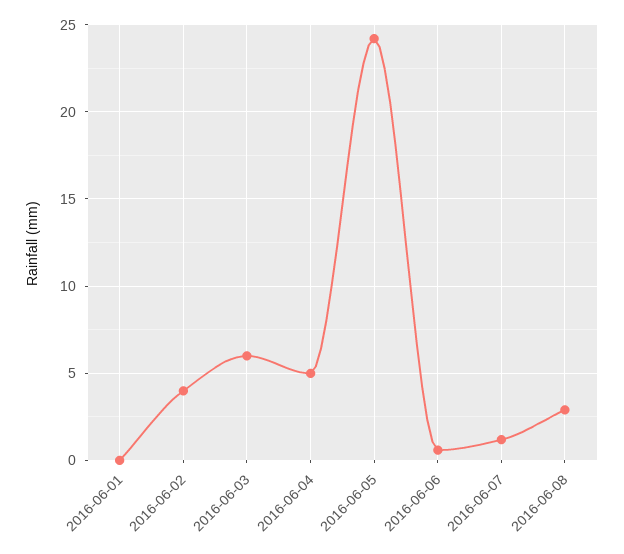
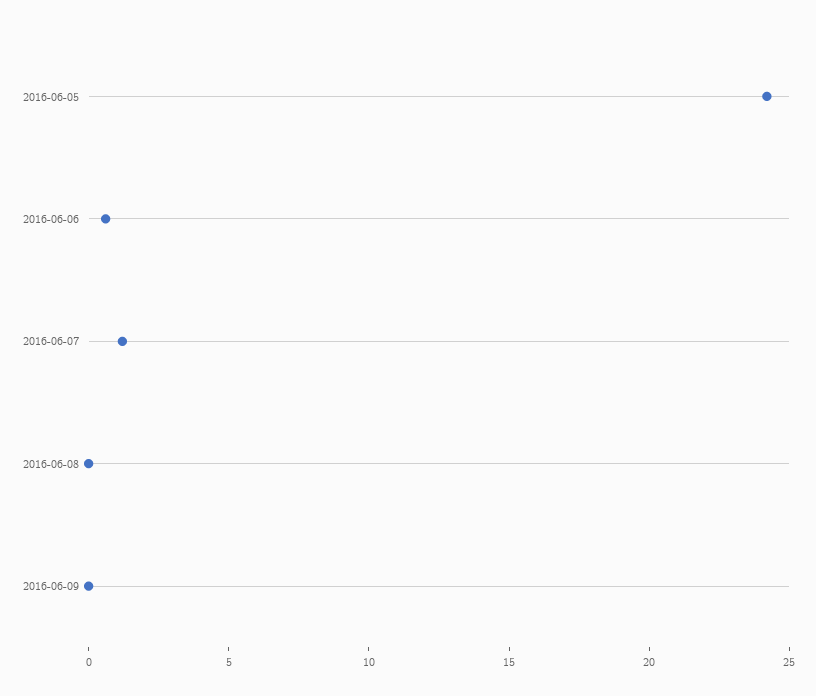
2016-06-01: 0 -> none
2016-06-02: 4 -> none
2016-06-03: 6 -> none
2016-06-04: 5 -> none
2016-06-08: 3 -> 0
2016-06-09: none -> 0

